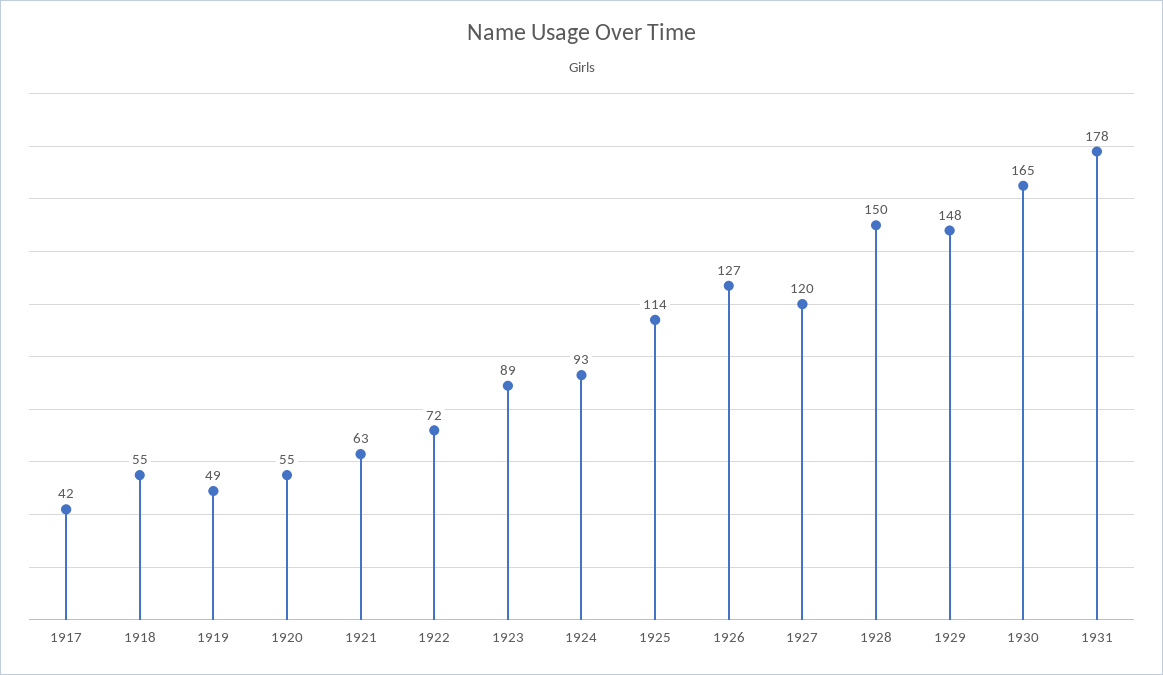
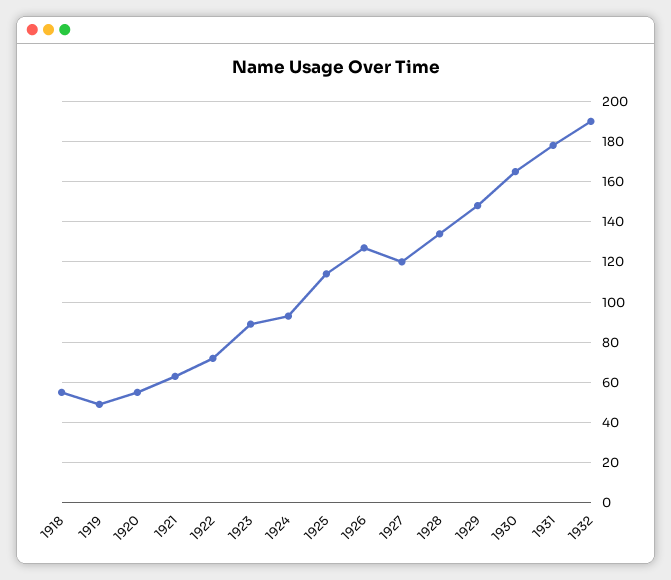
1917: 42 -> none
1928: 150 -> 135
1932: none -> 190

